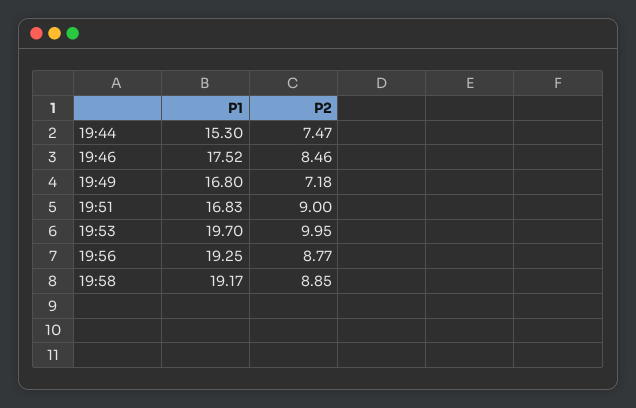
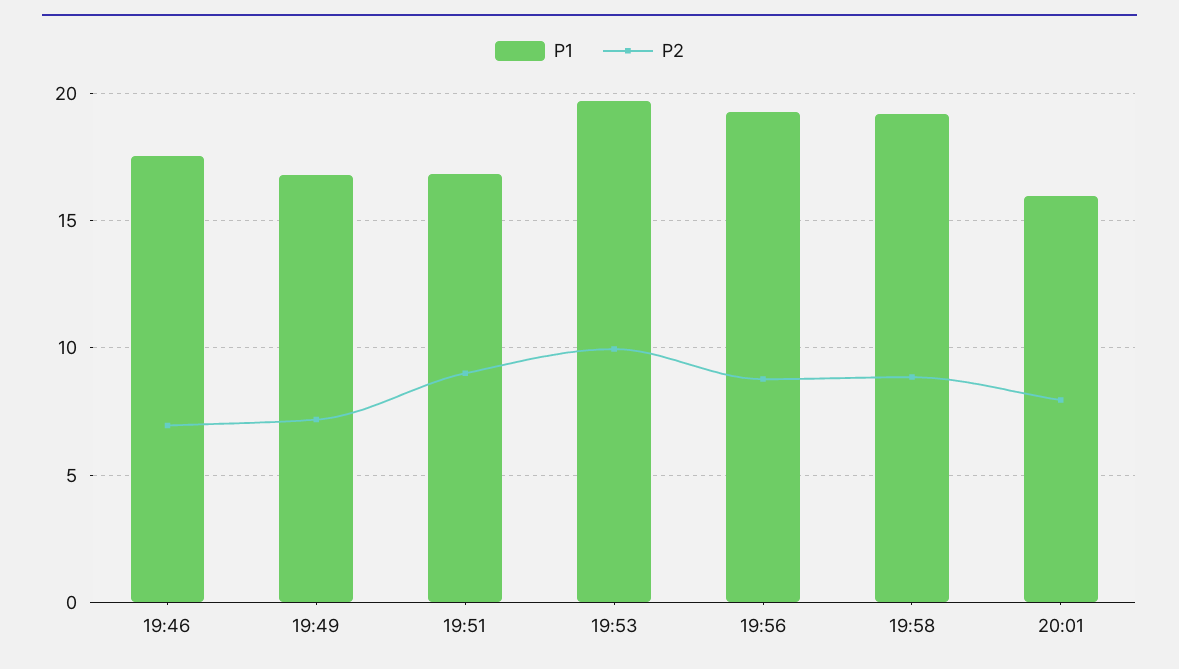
P1, 19:44: 15.3 -> none
P2, 19:44: 7.47 -> none
P2, 19:46: 8.46 -> 7
P1, 20:01: none -> 16
P2, 20:01: none -> 8

